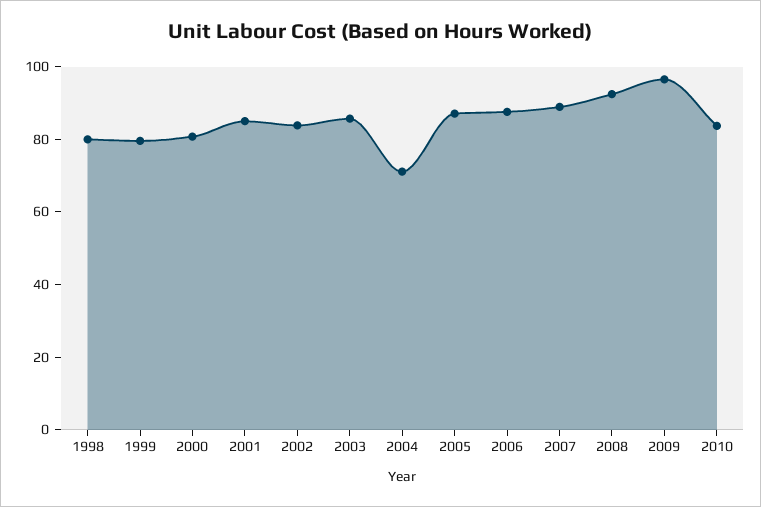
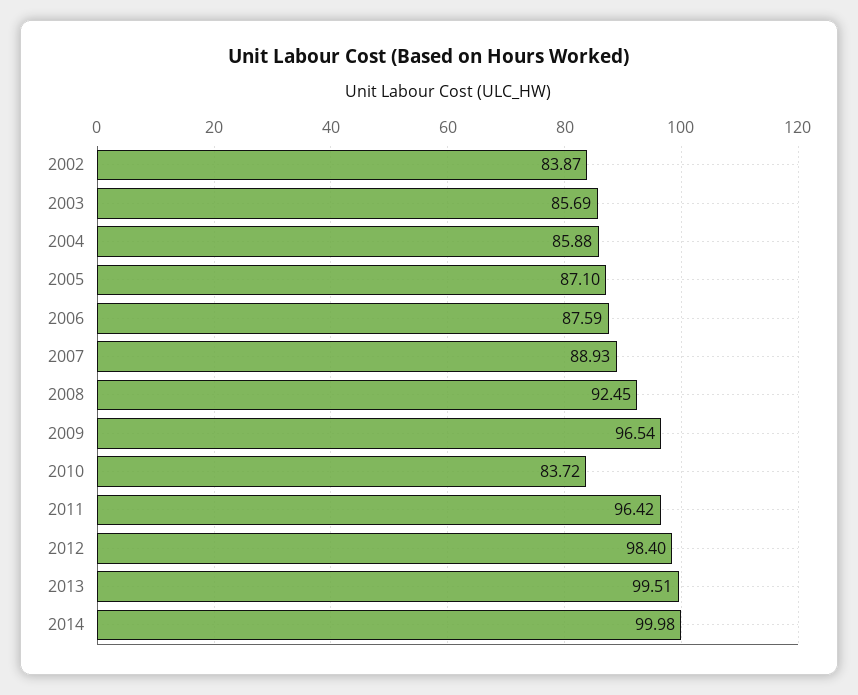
1998: 80 -> none
1999: 80 -> none
2000: 80 -> none
2001: 85 -> none
2004: 70 -> 85.88
2011: none -> 96.42
2012: none -> 98.4
2013: none -> 99.51
2014: none -> 99.98

